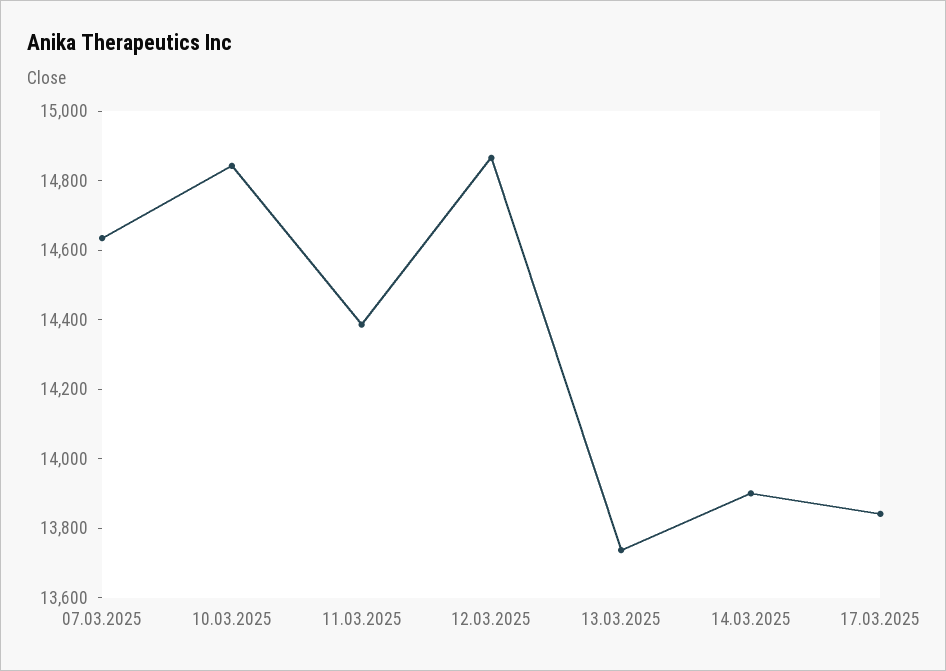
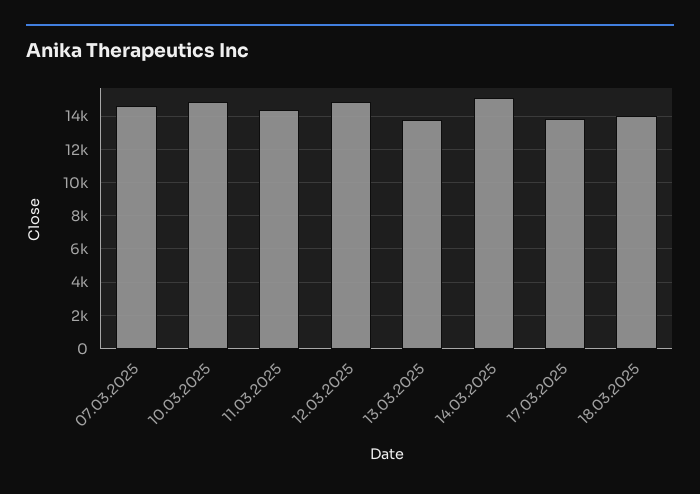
14.03.2025: 13900 -> 15000
18.03.2025: none -> 14000

